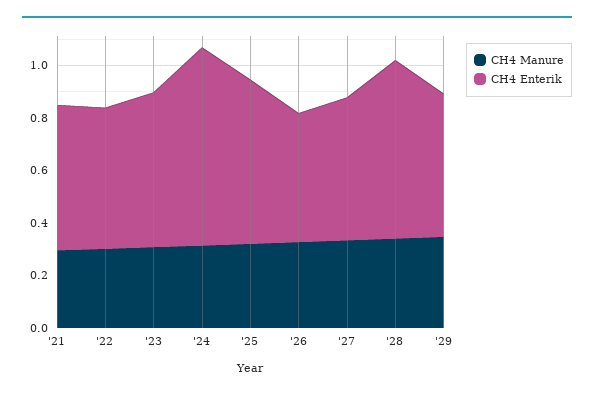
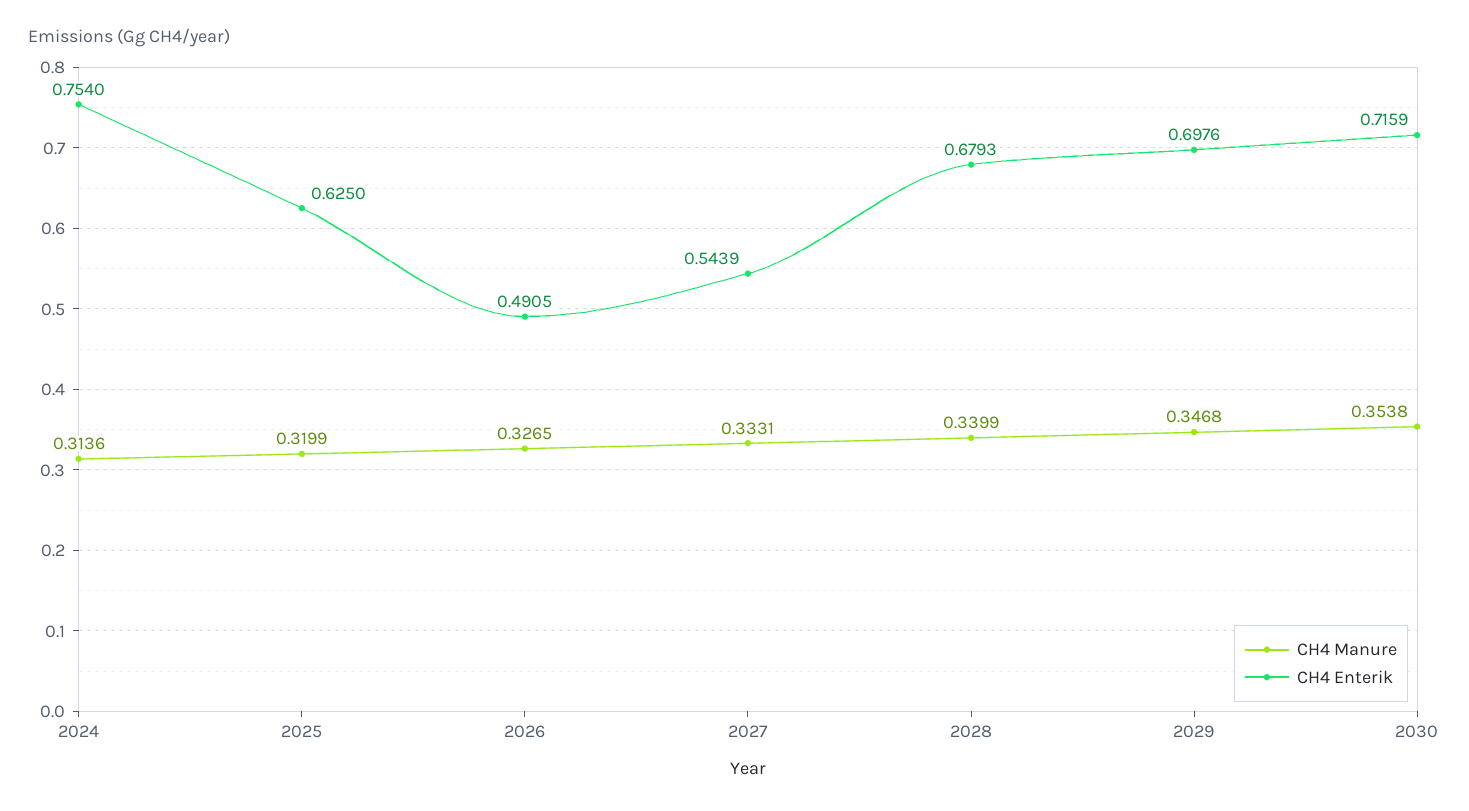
CH4 Manure, '21: 0.3 -> none
CH4 Enterik, '21: 0.55 -> none
CH4 Manure, '22: 0.3 -> none
CH4 Enterik, '22: 0.55 -> none
CH4 Manure, '23: 0.3 -> none
CH4 Enterik, '23: 0.6 -> none
CH4 Enterik, '29: 0.55 -> 0.6976
CH4 Manure, 2030: none -> 0.3538
CH4 Enterik, 2030: none -> 0.7159

